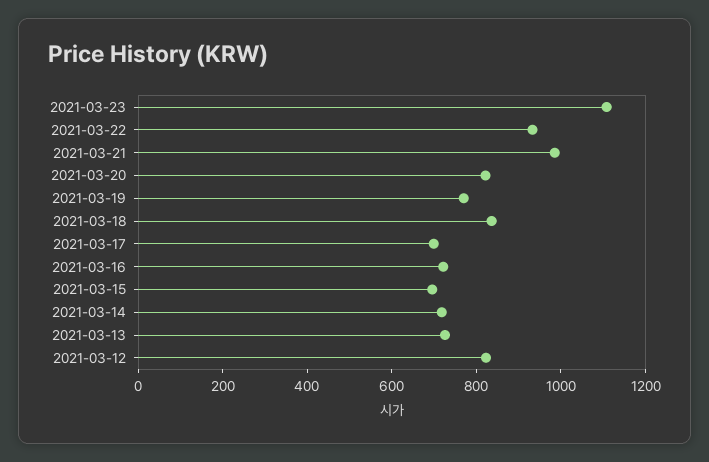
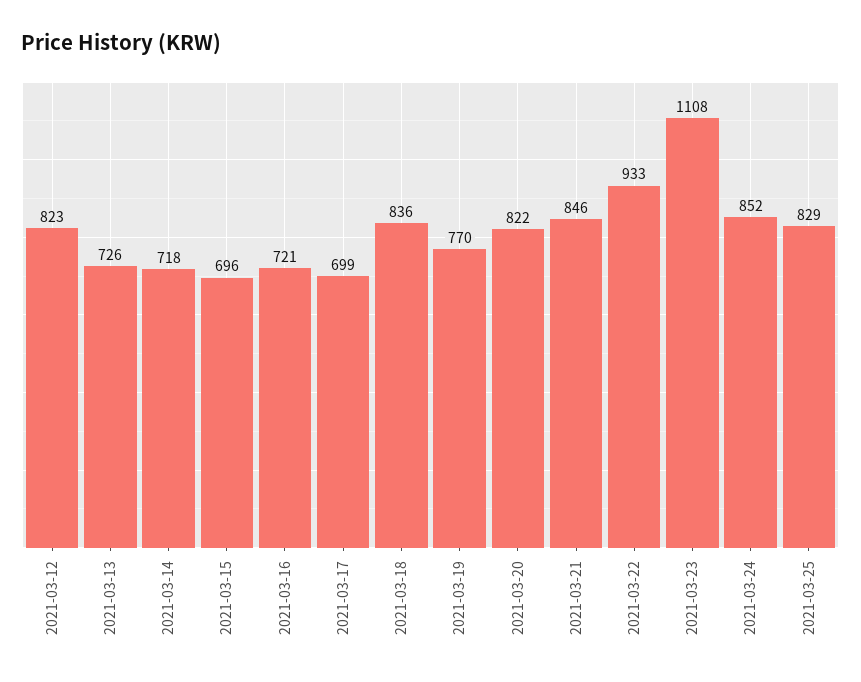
2021-03-21: 1000 -> 846
2021-03-24: none -> 852
2021-03-25: none -> 829

